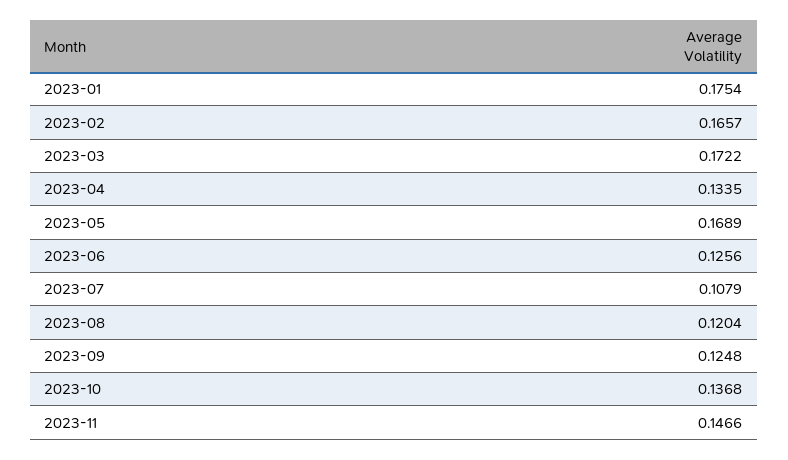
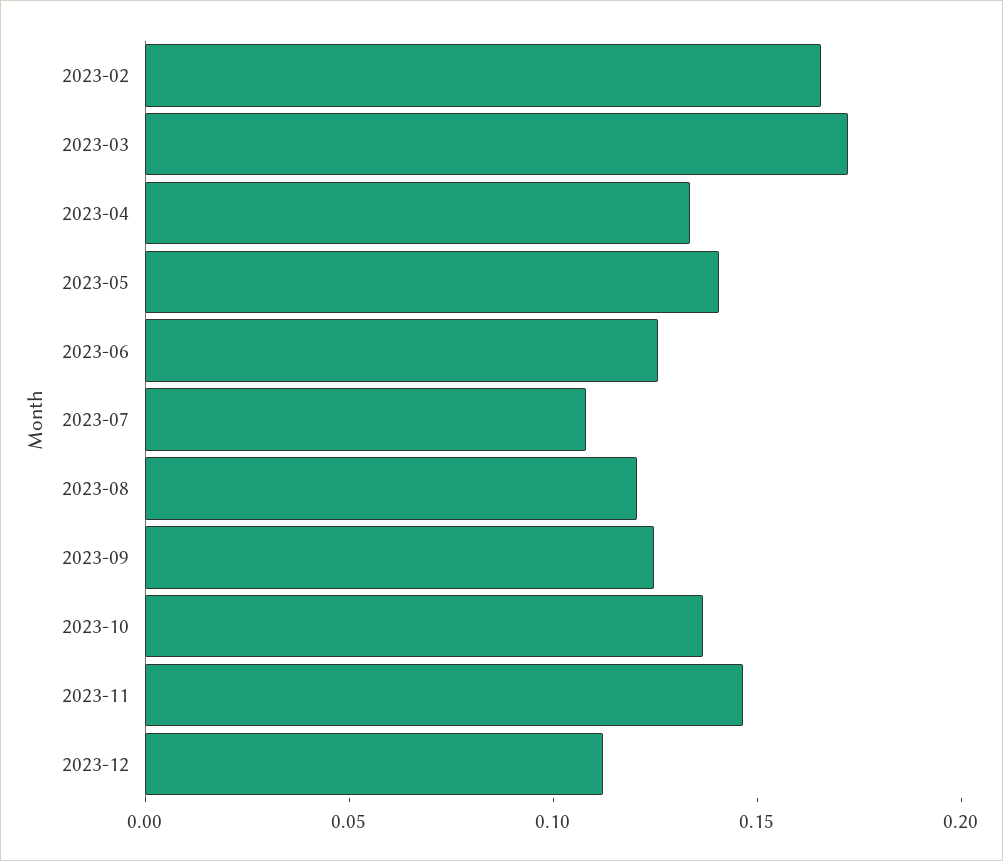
2023-01: 0.1754 -> none
2023-05: 0.1689 -> 0.14
2023-12: none -> 0.11

